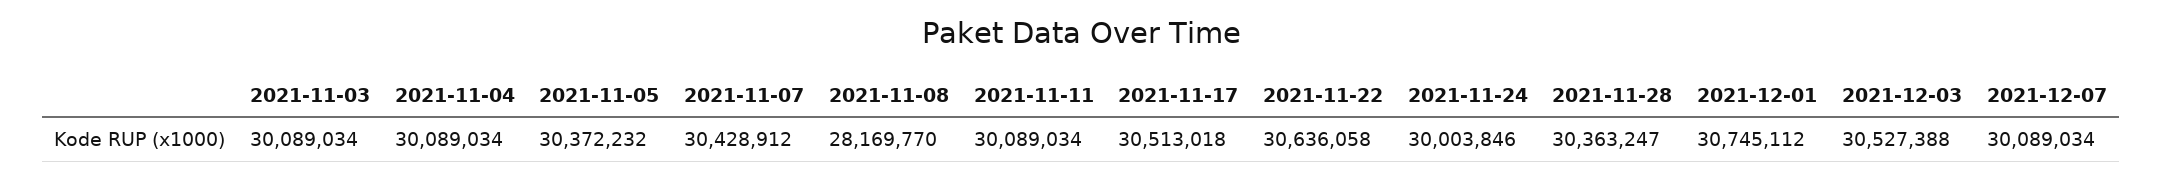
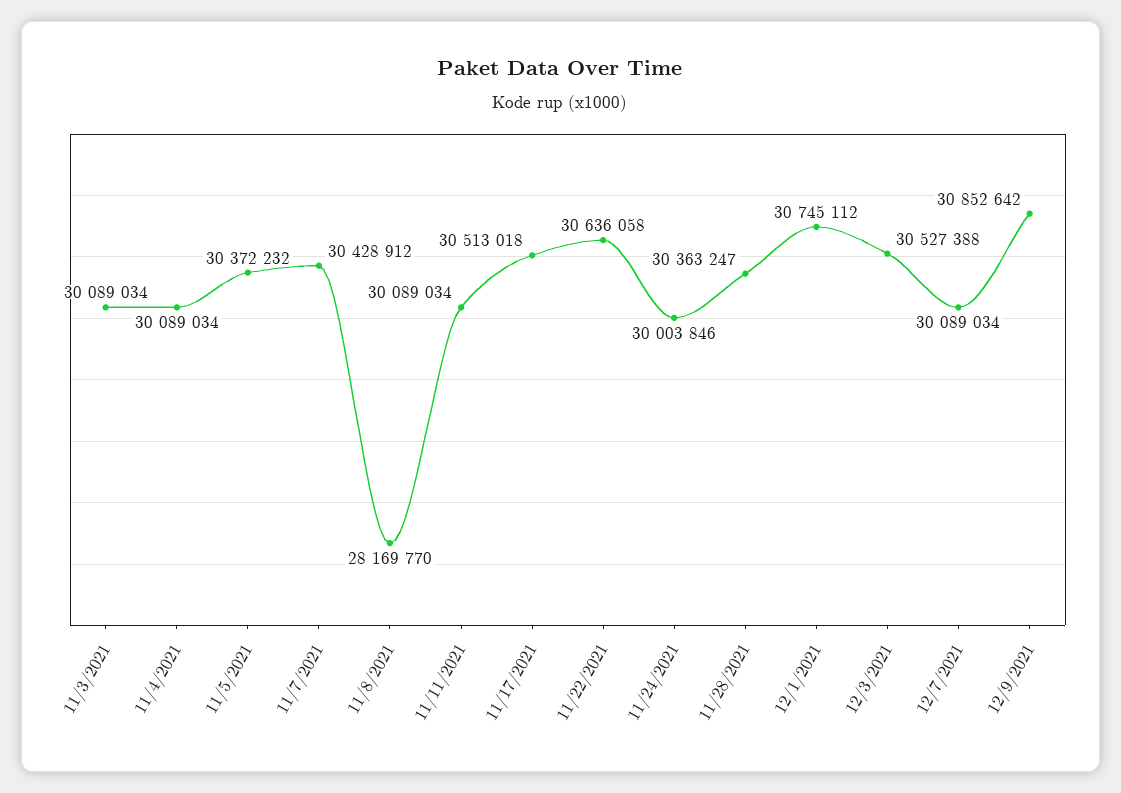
12/9/2021: none -> 30852642

